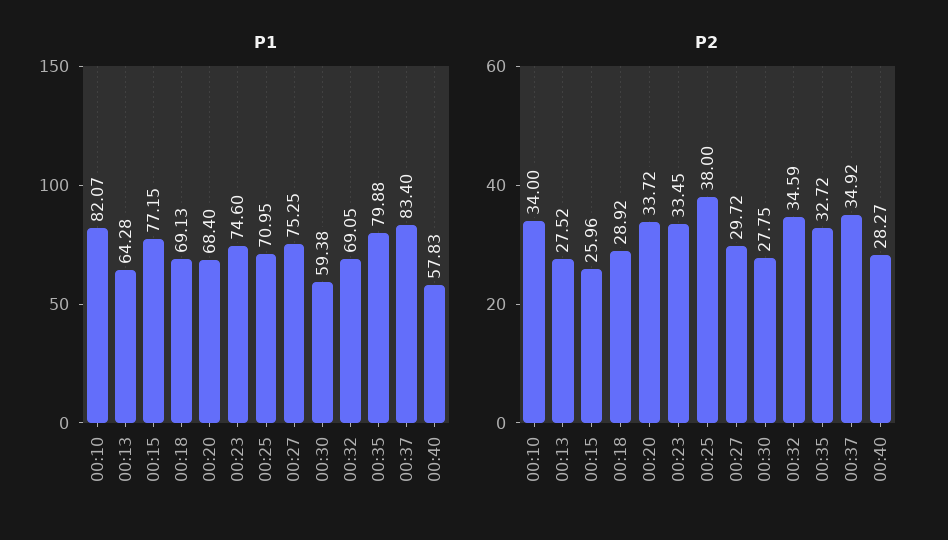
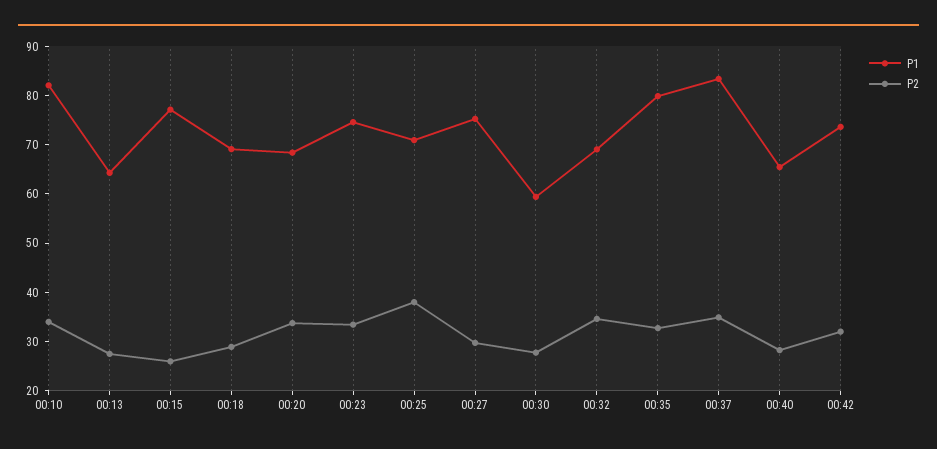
P1, 00:40: 57.83 -> 66
P1, 00:42: none -> 74
P2, 00:42: none -> 32

